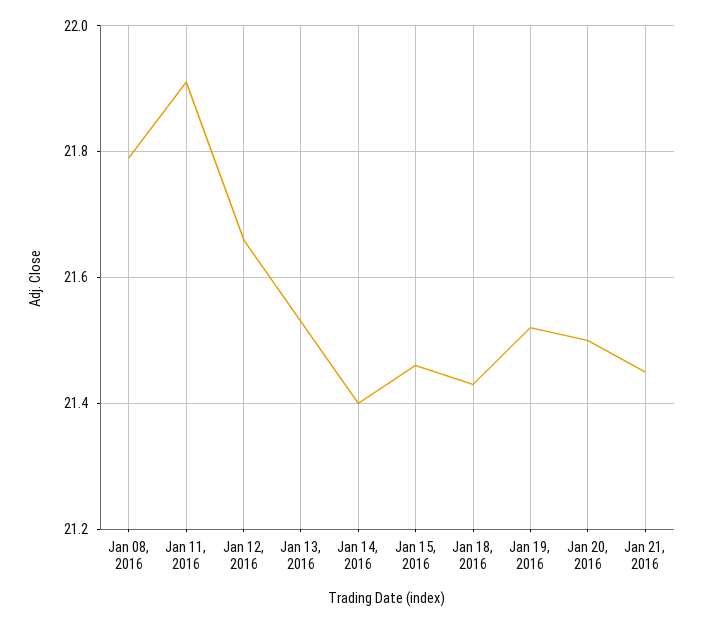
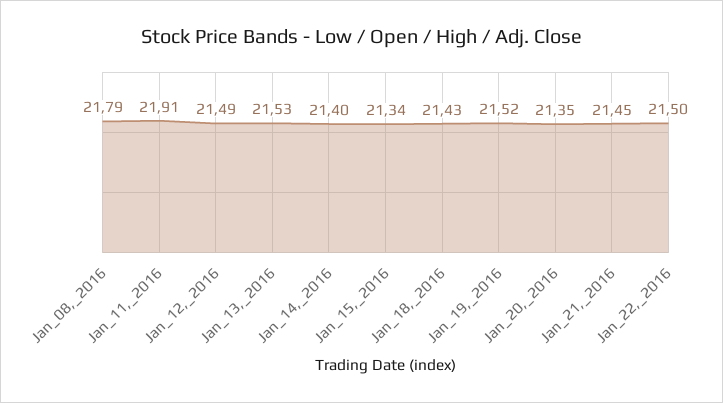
Jan 12, 2016: 21.65 -> 21.49
Jan 15, 2016: 21.45 -> 21.34
Jan 20, 2016: 21.5 -> 21.35
Jan_22,_2016: none -> 21.5

